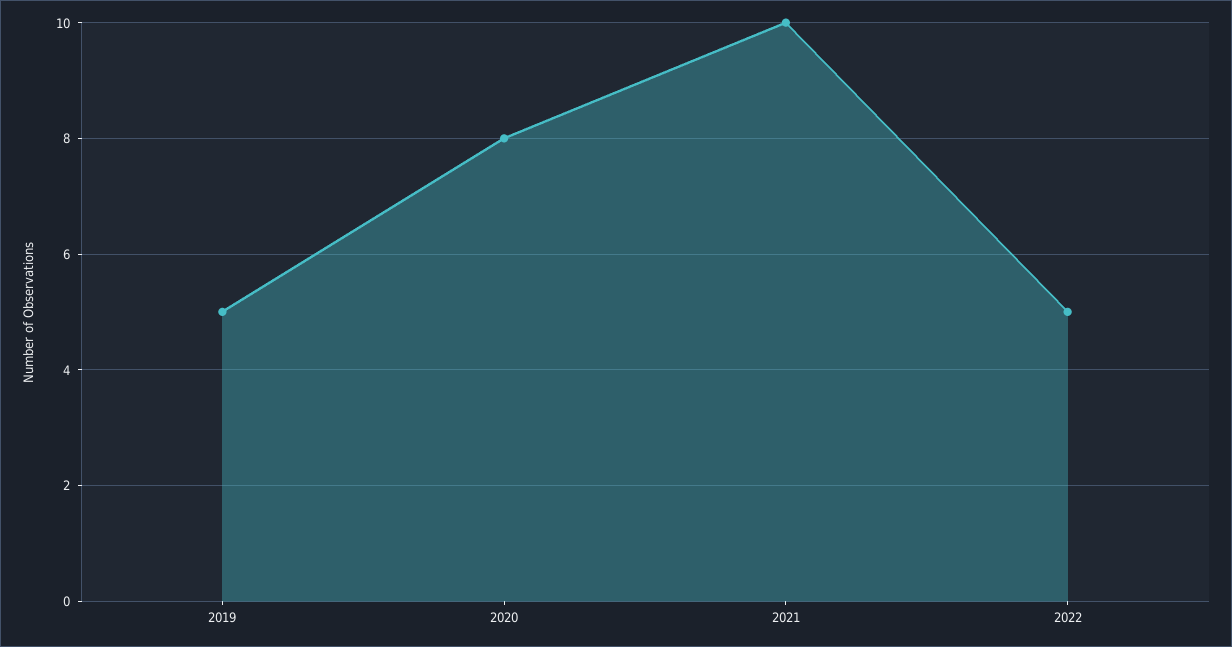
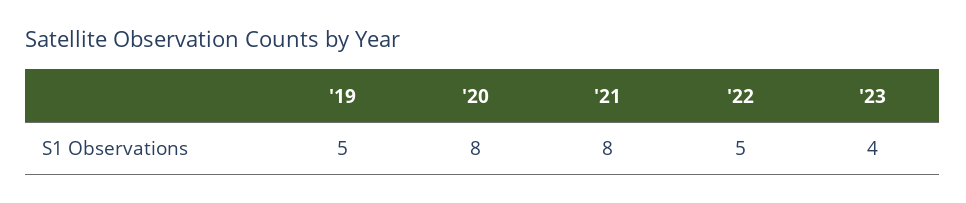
2021: 10 -> 8
'23: none -> 4

